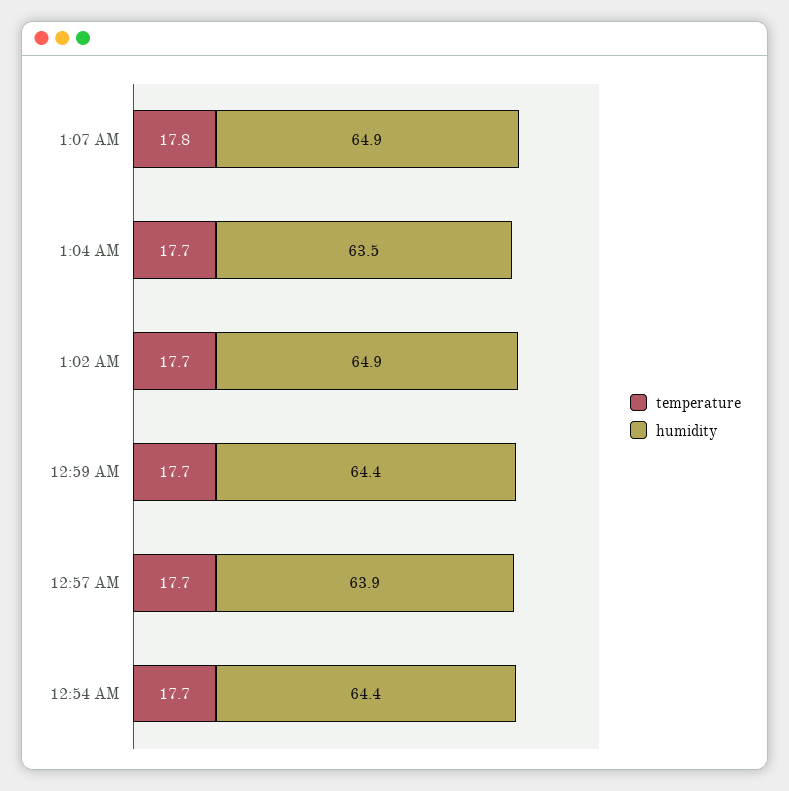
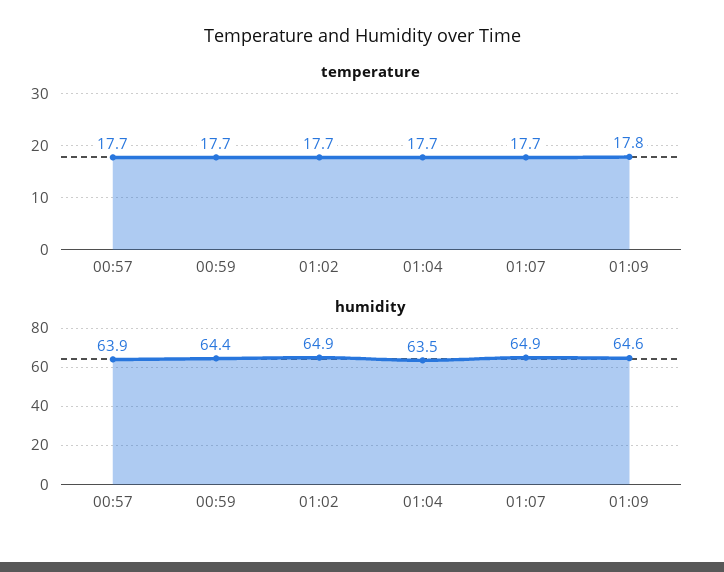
temperature, 1:07 AM: 17.8 -> 17.7
temperature, 12:54 AM: 17.7 -> none
humidity, 12:54 AM: 64.4 -> none
temperature, 01:09: none -> 17.8
humidity, 01:09: none -> 64.6

